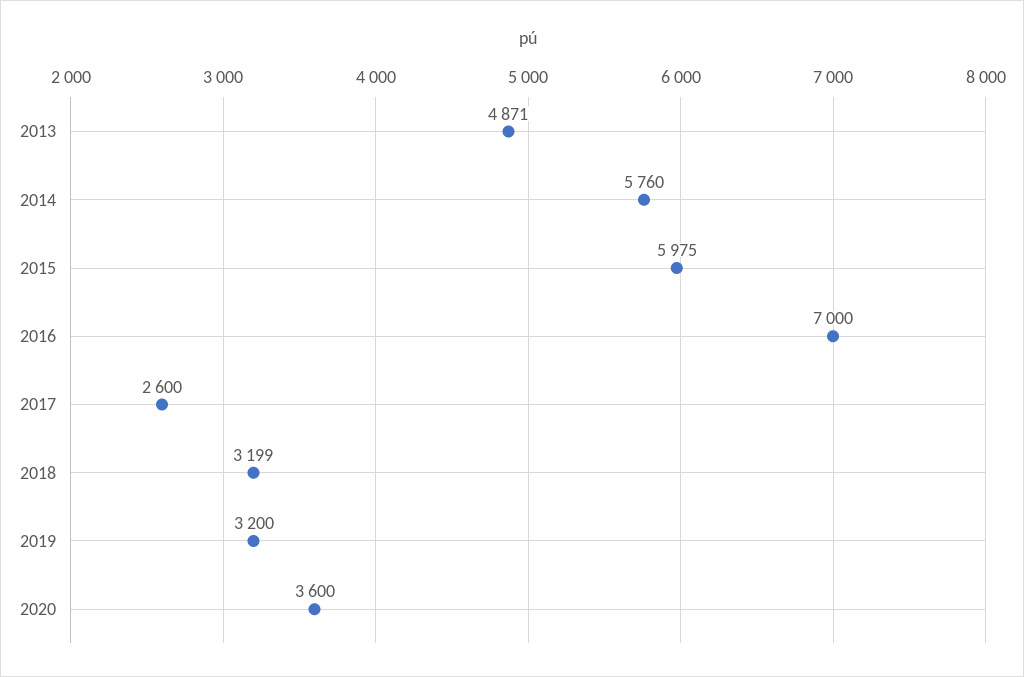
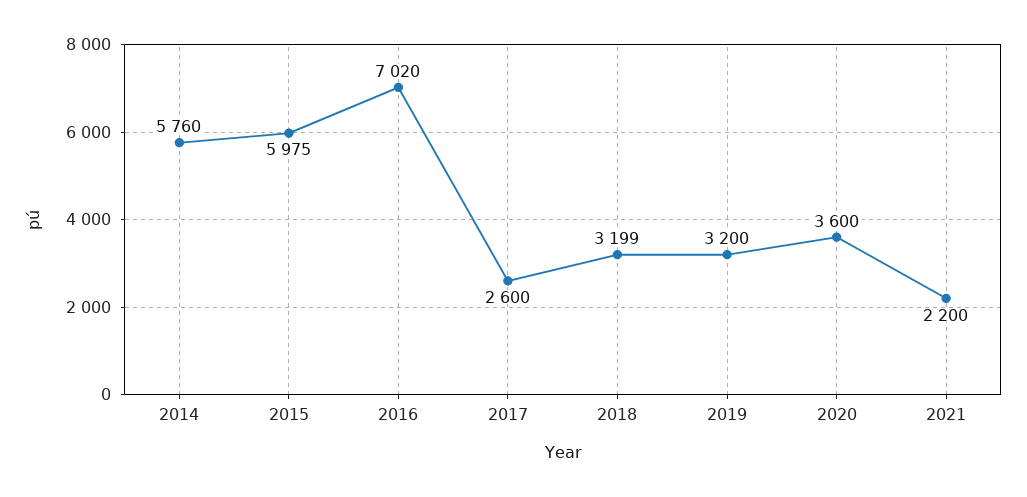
2013: 4871 -> none
2016: 7000 -> 7020
2021: none -> 2200

